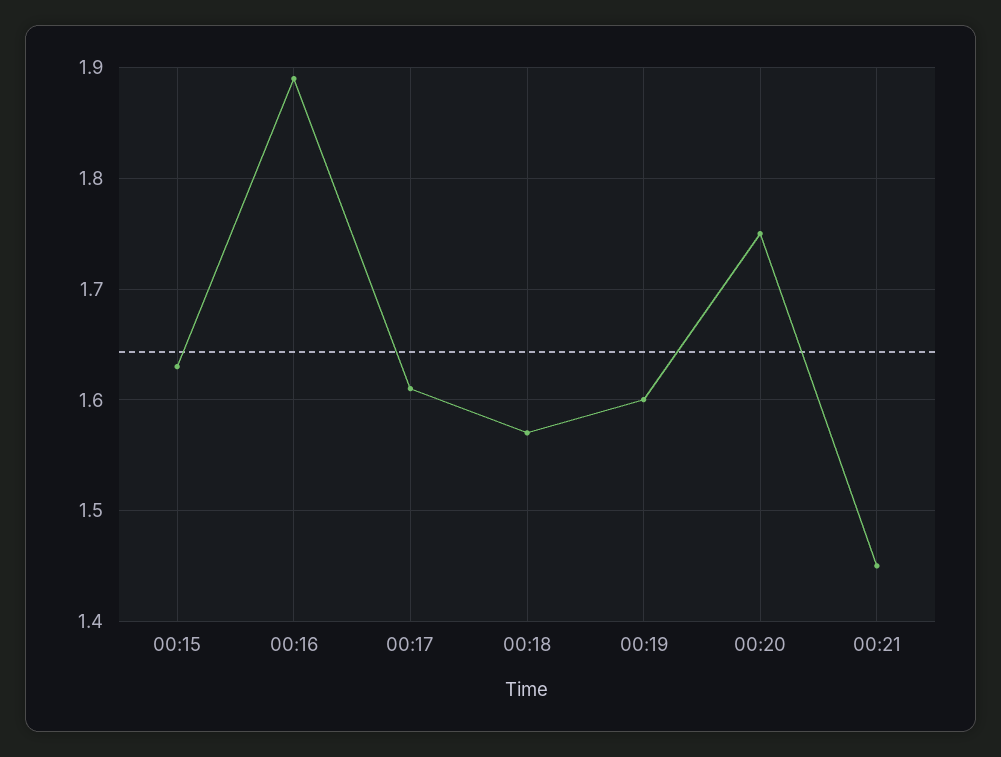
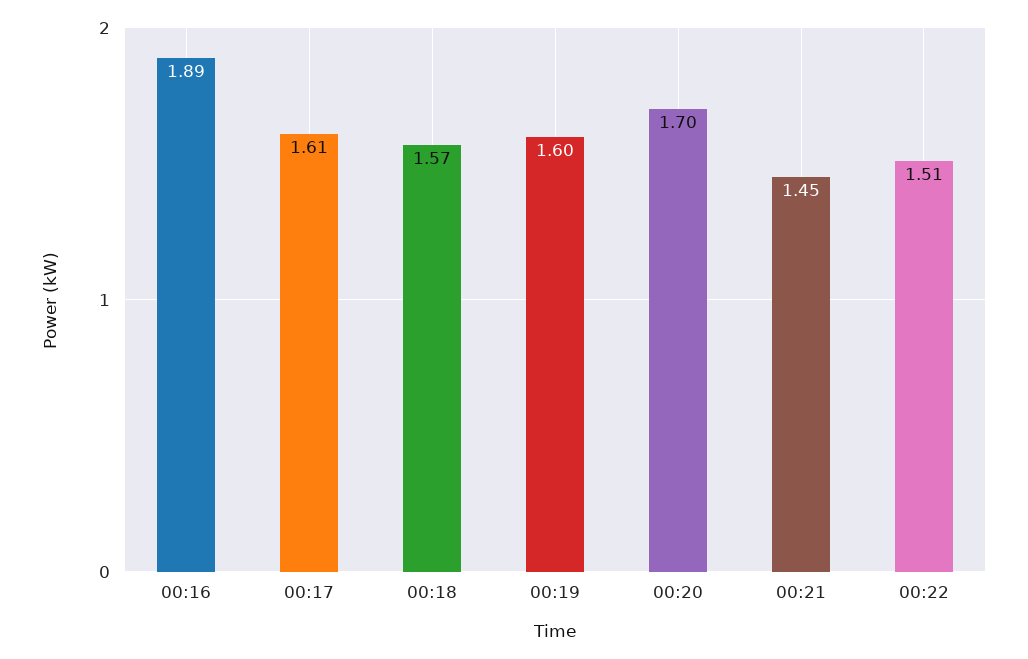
00:15: 1.63 -> none
00:20: 1.75 -> 1.7
00:22: none -> 1.51

